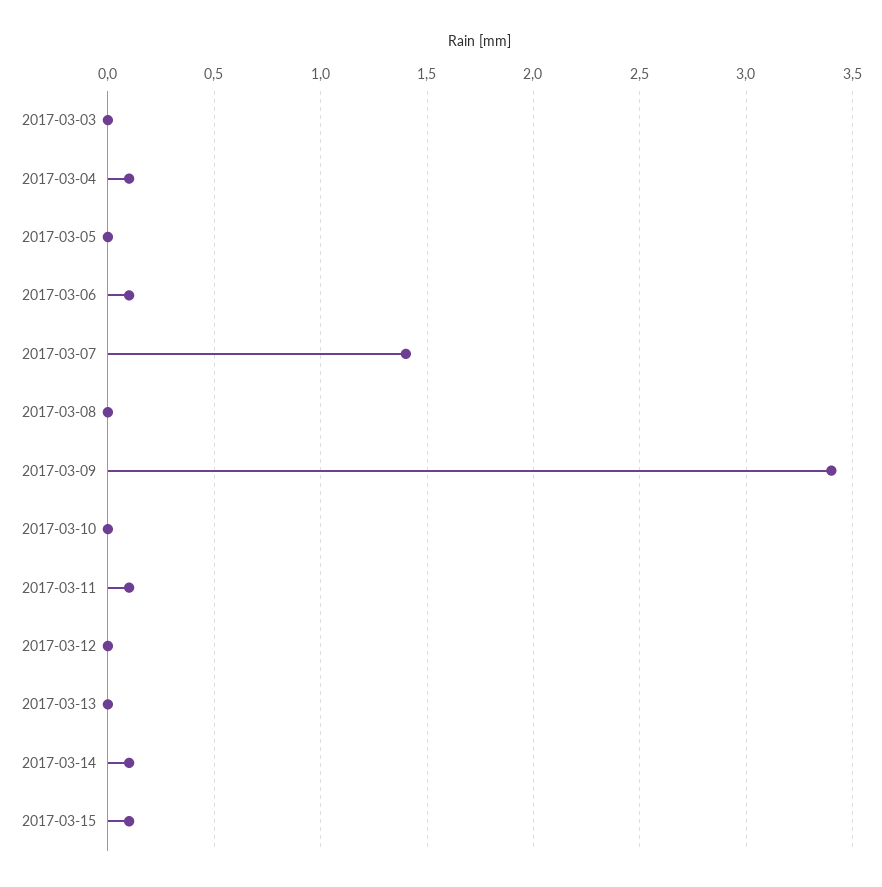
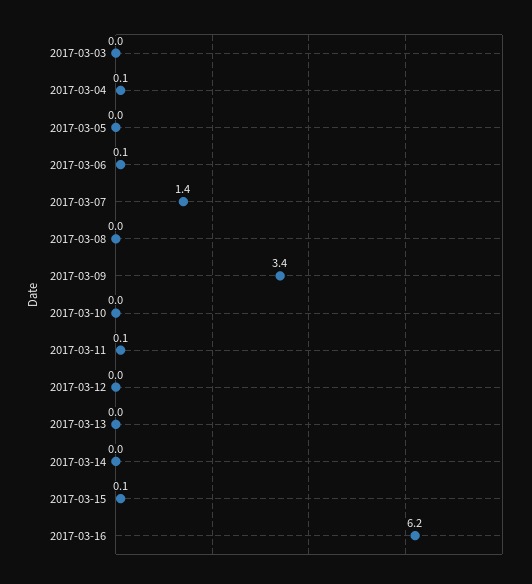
2017-03-14: 0.1 -> 0
2017-03-16: none -> 6.2

